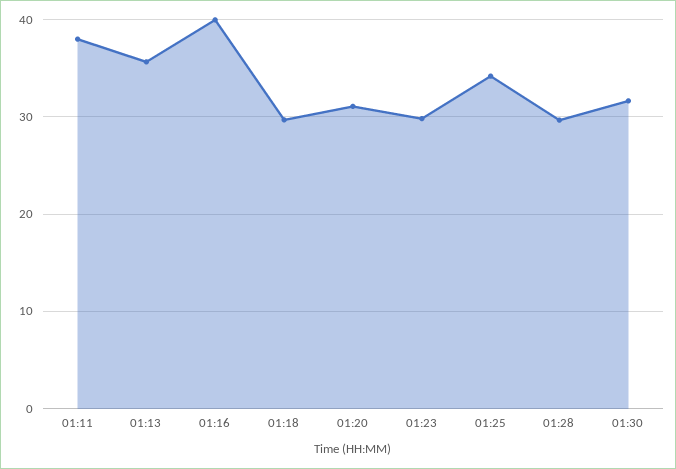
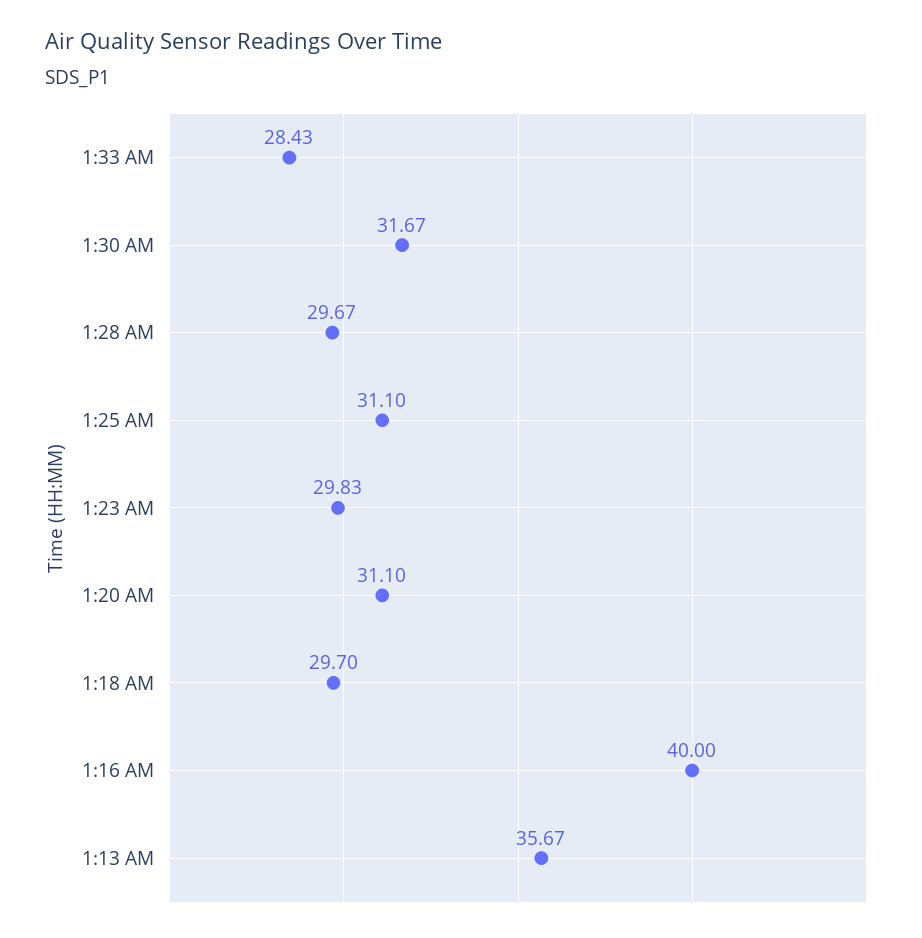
01:11: 38 -> none
01:25: 34 -> 31.1
1:33 AM: none -> 28.43

